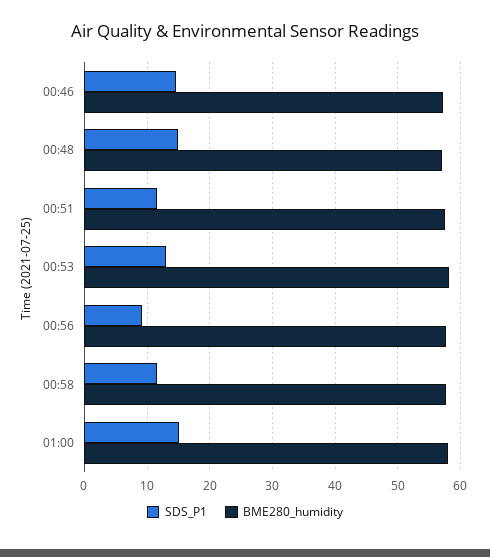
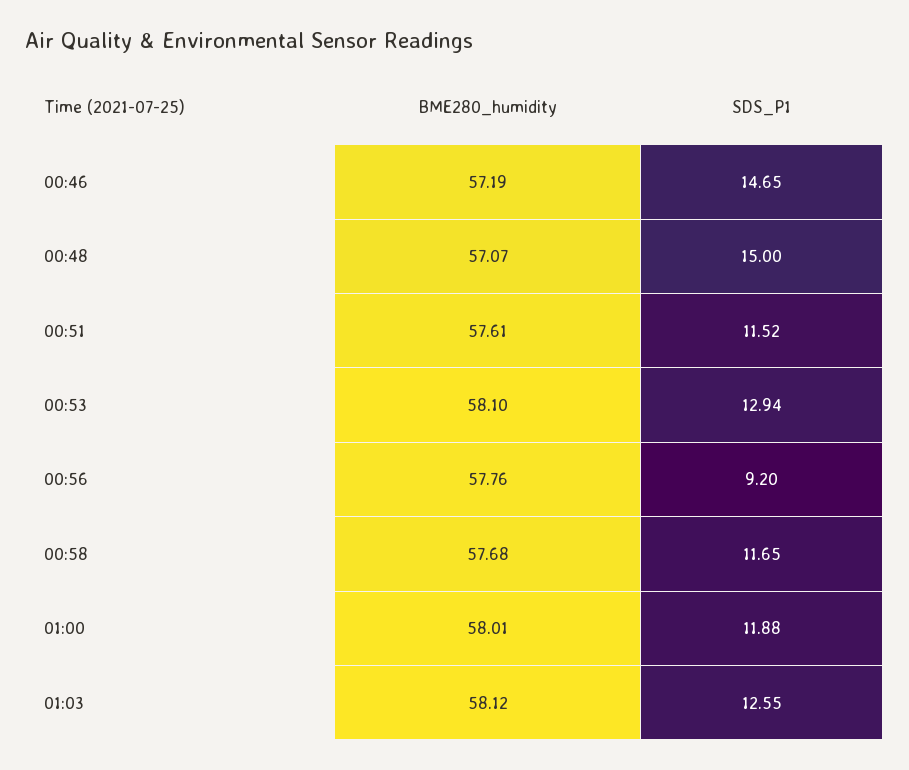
SDS_P1, 01:00: 15 -> 11.88
BME280_humidity, 01:03: none -> 58.12
SDS_P1, 01:03: none -> 12.55

